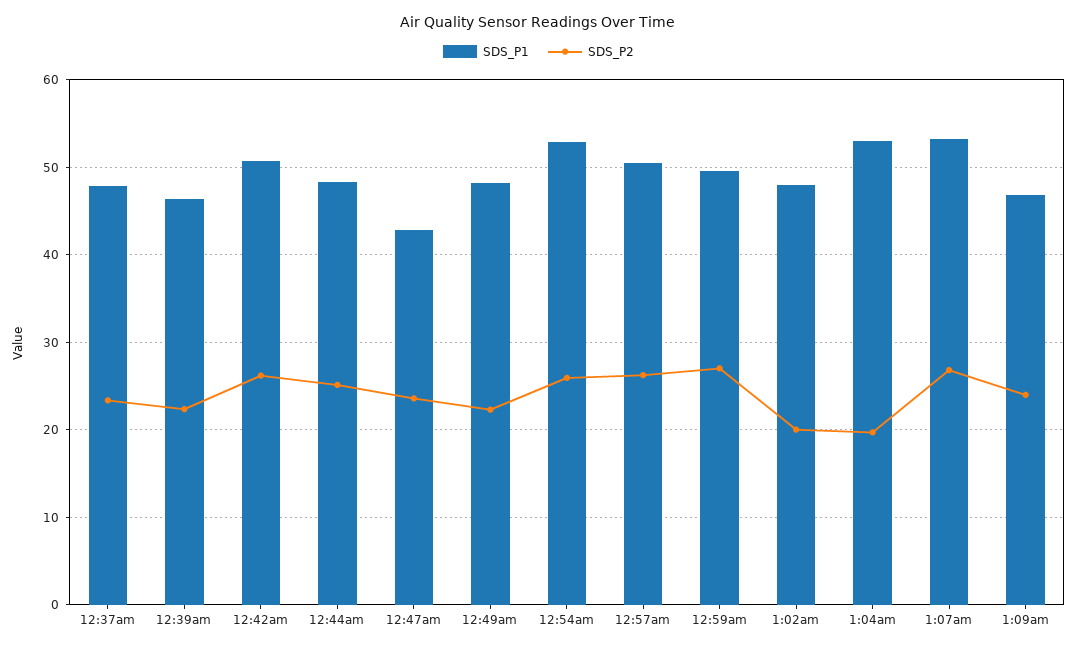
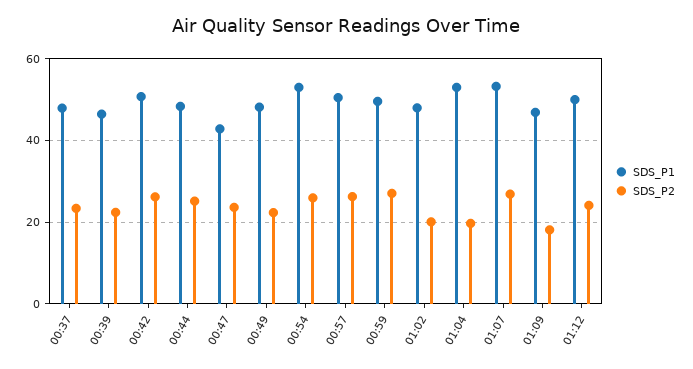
SDS_P2, 1:09am: 24 -> 18
SDS_P1, 01:12: none -> 50
SDS_P2, 01:12: none -> 24

